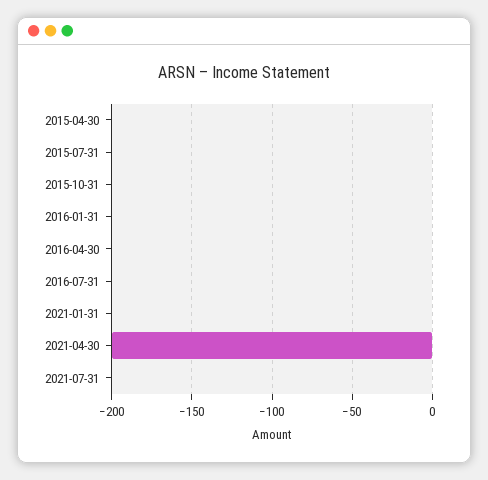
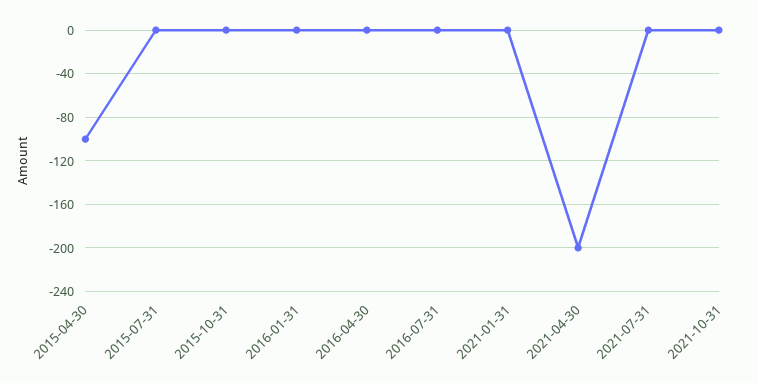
2015-04-30: 0 -> -100
2021-10-31: none -> 0

